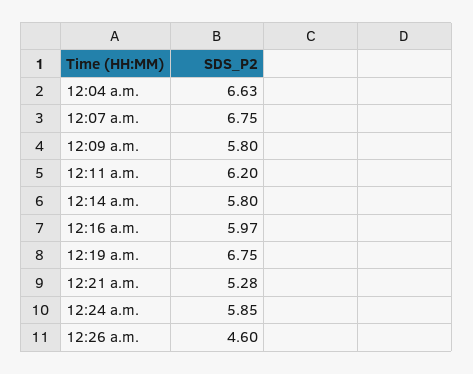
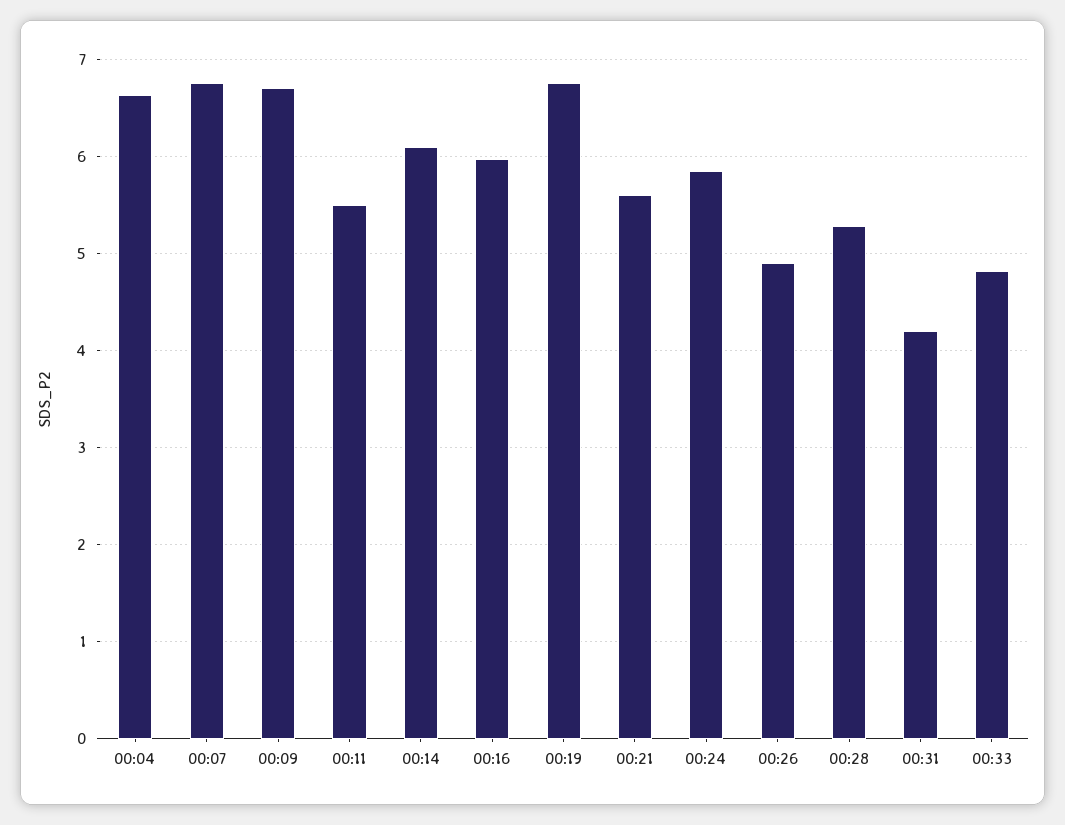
12:09 a.m.: 5.8 -> 6.7
12:11 a.m.: 6.2 -> 5.5
12:14 a.m.: 5.8 -> 6.1
12:21 a.m.: 5.28 -> 5.6
12:26 a.m.: 4.6 -> 4.9
00:28: none -> 5.3
00:31: none -> 4.2
00:33: none -> 4.8

